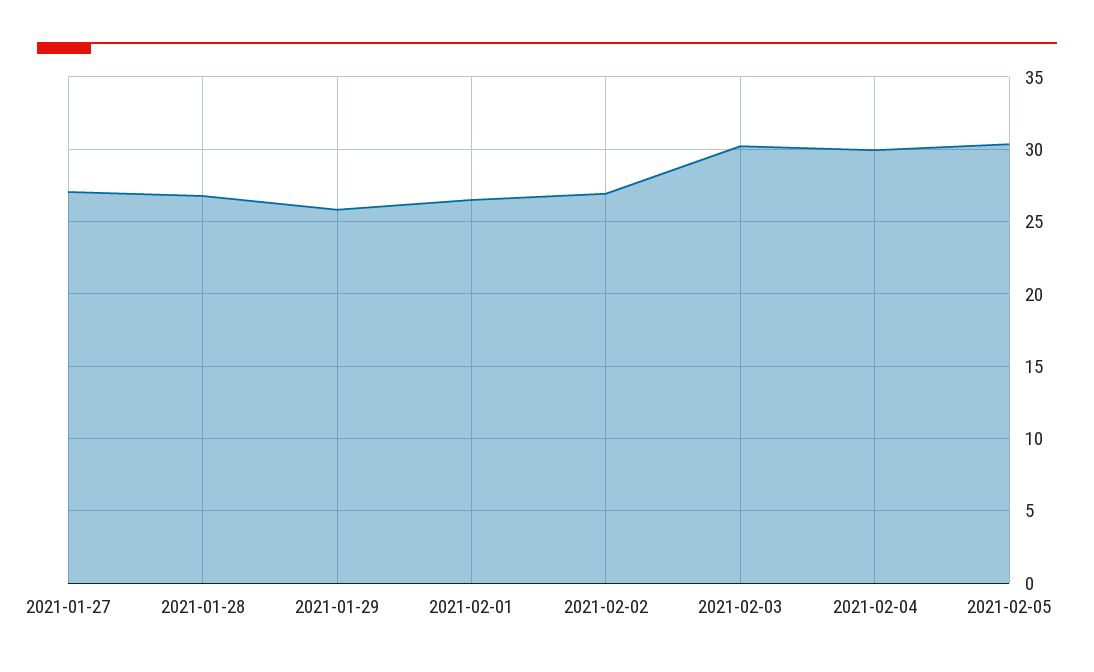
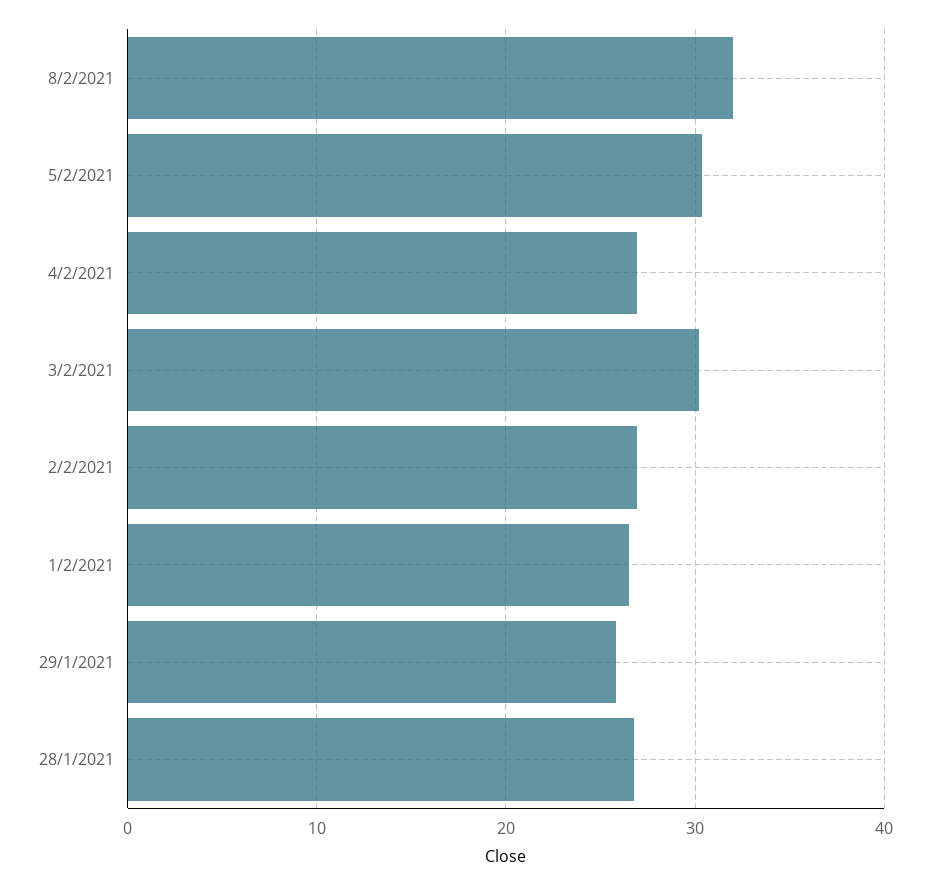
2021-01-27: 27 -> none
2021-02-04: 30 -> 27
8/2/2021: none -> 32

